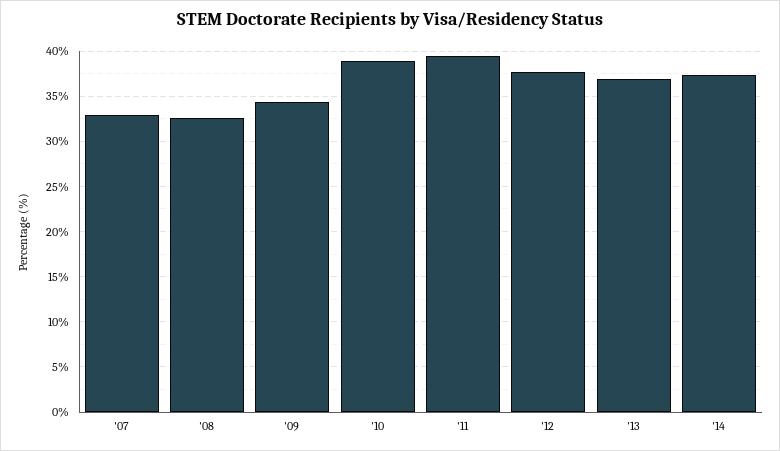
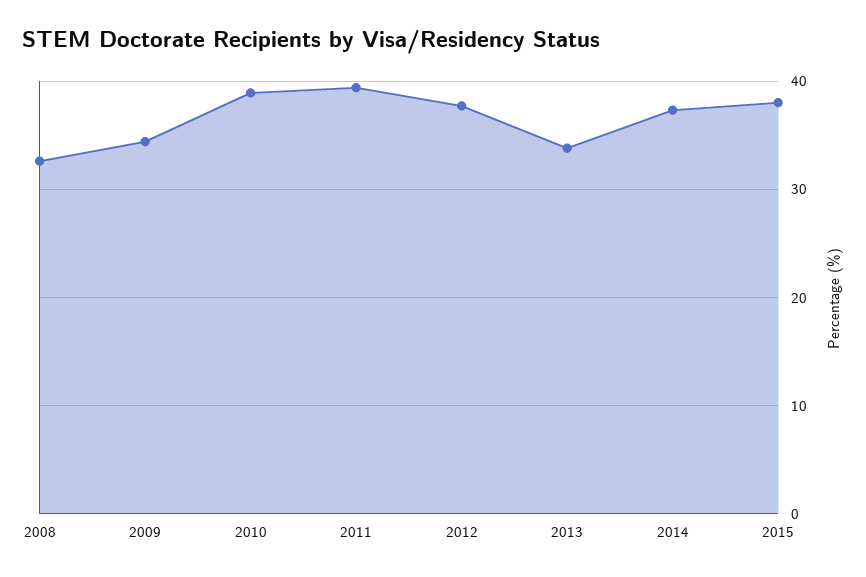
'07: 33 -> none
'13: 37 -> 34
2015: none -> 38

